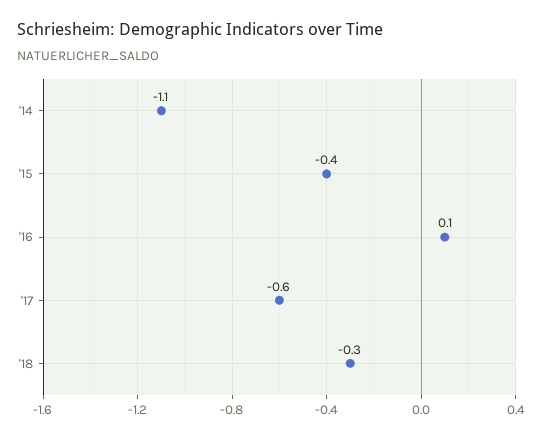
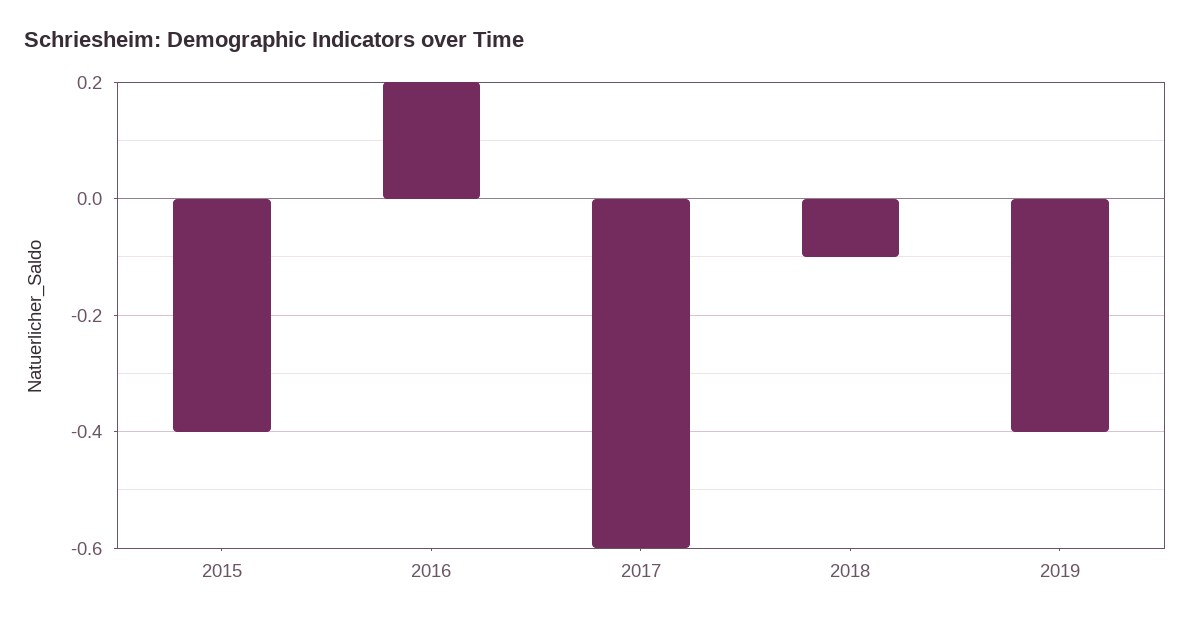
'14: -1.1 -> none
'16: 0.1 -> 0.2
'18: -0.3 -> -0.1
2019: none -> -0.4

